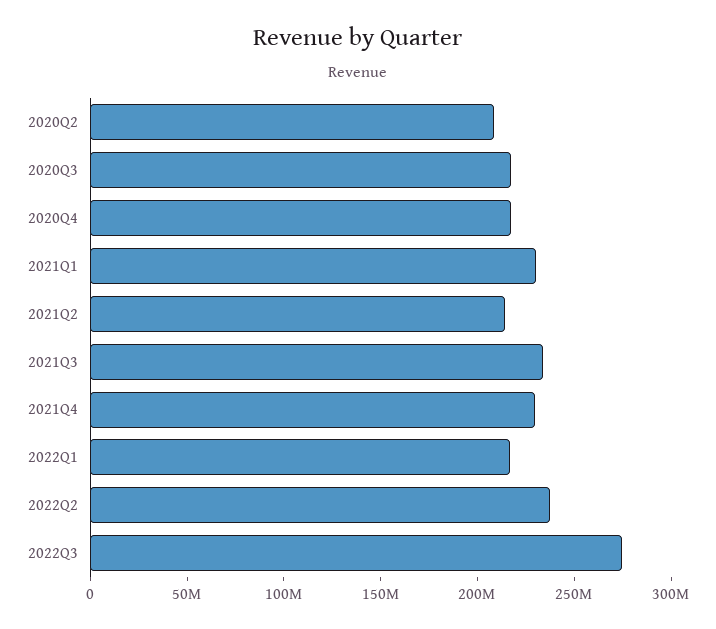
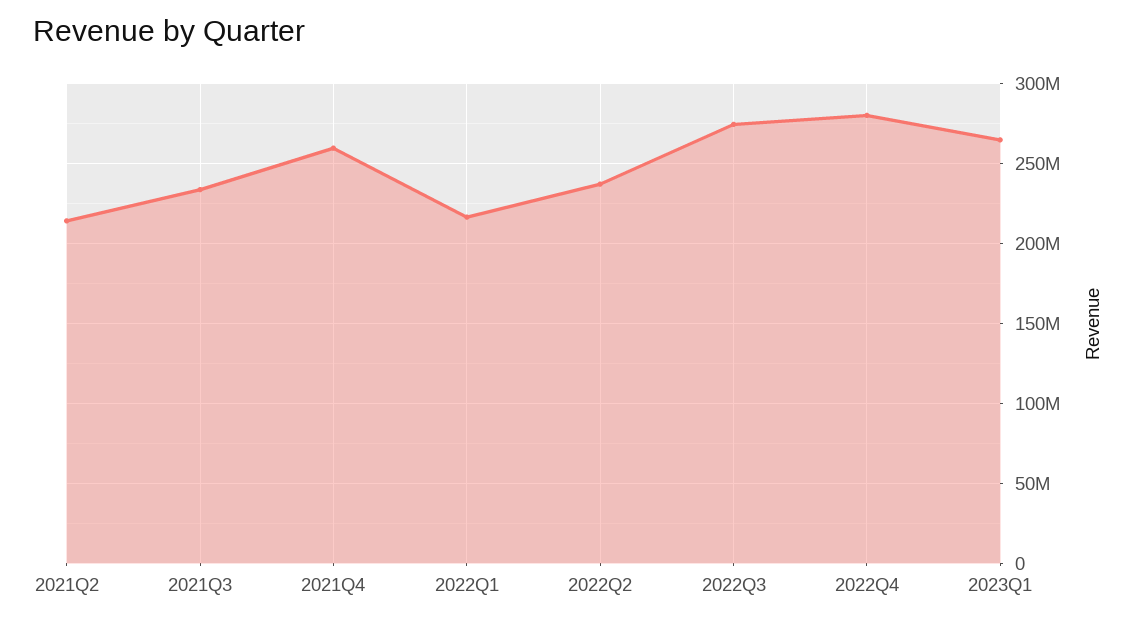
2020Q2: 210000000 -> none
2020Q3: 220000000 -> none
2020Q4: 220000000 -> none
2021Q1: 230000000 -> none
2021Q4: 230000000 -> 260000000
2022Q4: none -> 280000000
2023Q1: none -> 265000000

